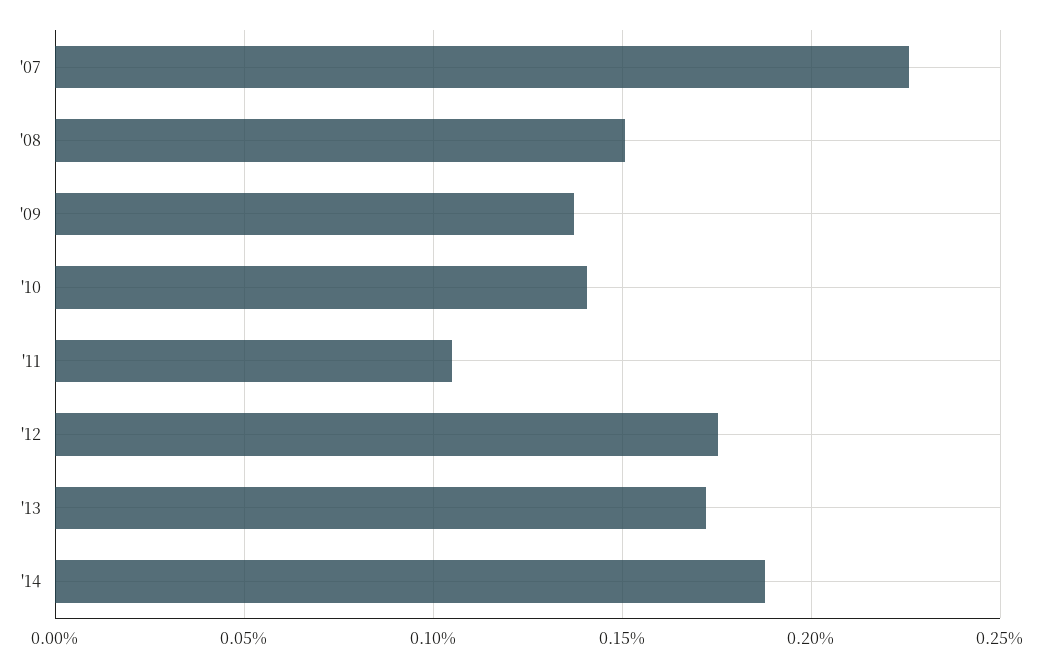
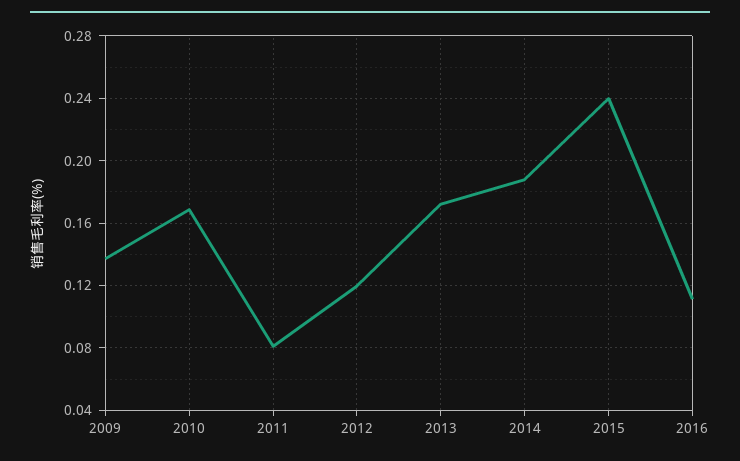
'07: 0.225 -> none
'08: 0.15 -> none
'10: 0.14 -> 0.17
'11: 0.105 -> 0.08
'12: 0.175 -> 0.12
2015: none -> 0.24
2016: none -> 0.11

